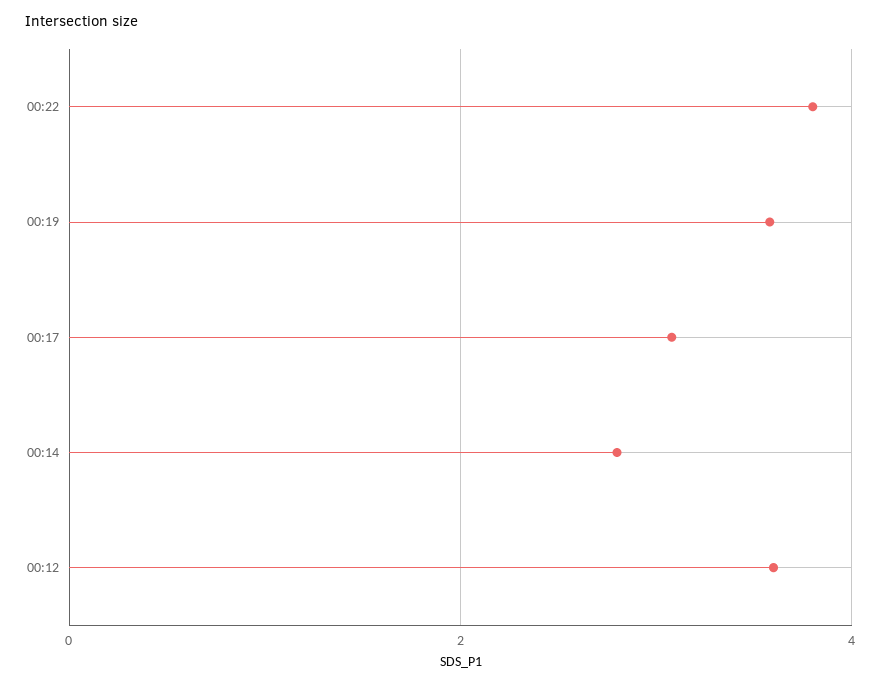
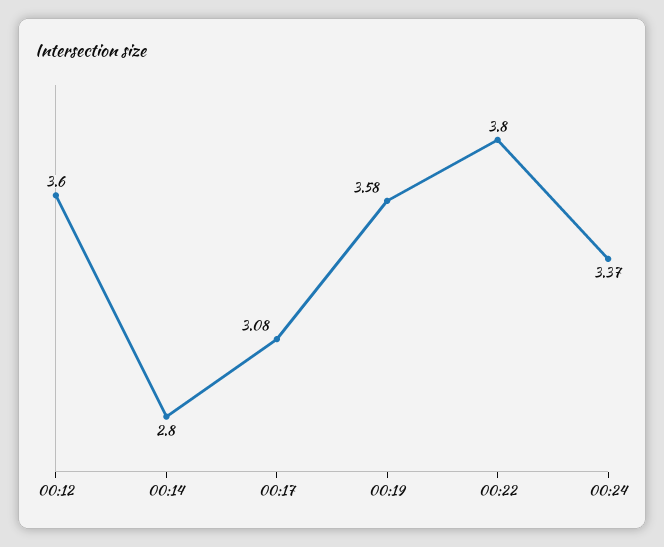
00:24: none -> 3.37

